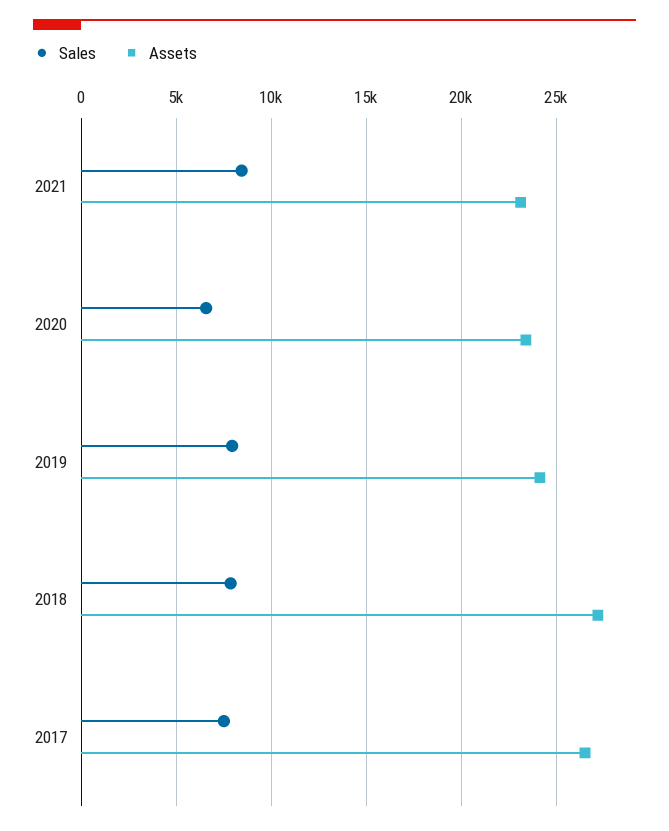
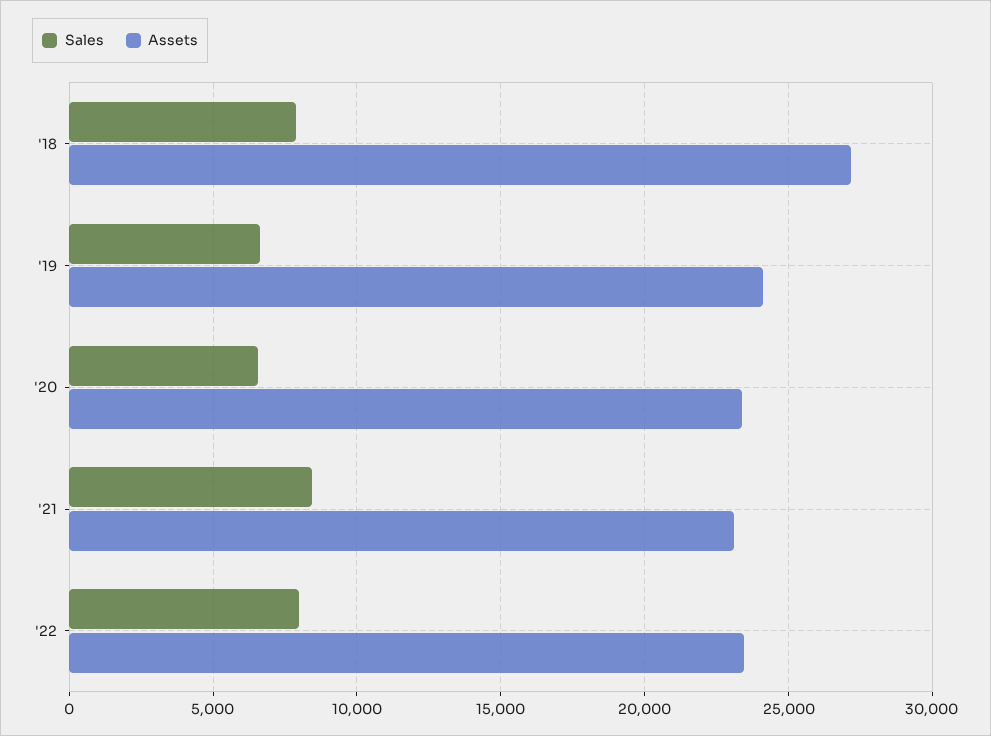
Sales, 2019: 8000 -> 6500
Sales, 2017: 7500 -> none
Assets, 2017: 26500 -> none
Sales, '22: none -> 8000
Assets, '22: none -> 23500

